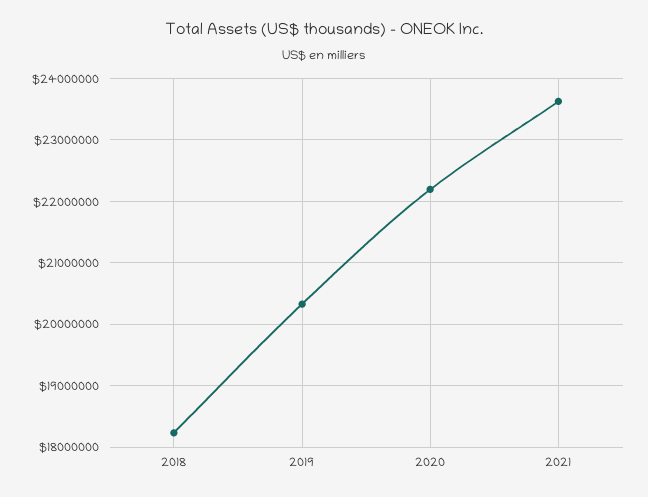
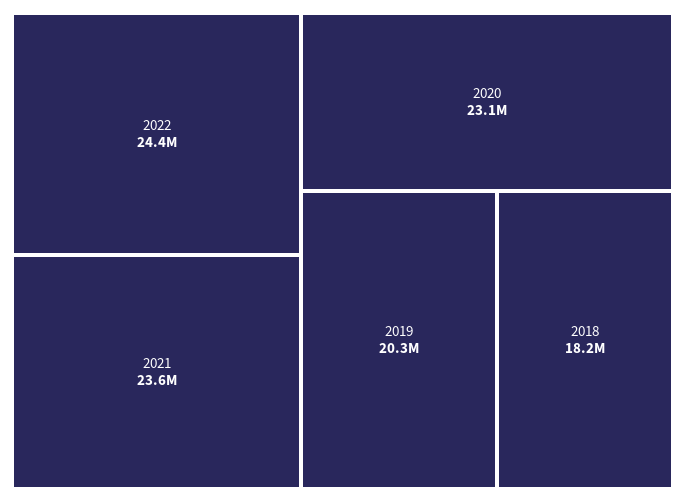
2020: 22200000 -> 23100000
2022: none -> 24400000

